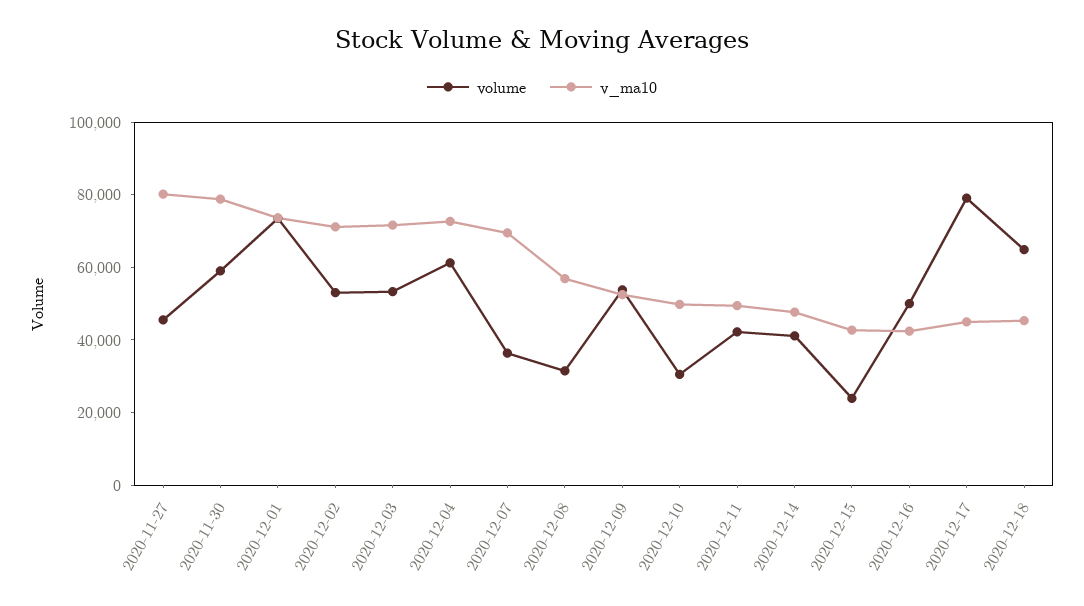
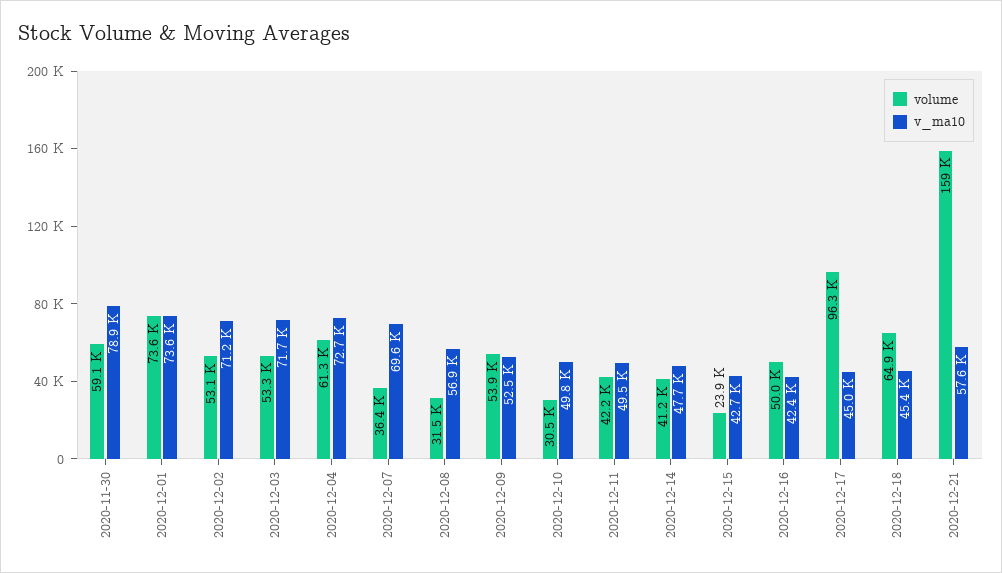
volume, 2020-11-27: 45000 -> none
v_ma10, 2020-11-27: 80000 -> none
volume, 2020-12-17: 80000 -> 96300
volume, 2020-12-21: none -> 159000
v_ma10, 2020-12-21: none -> 57600

